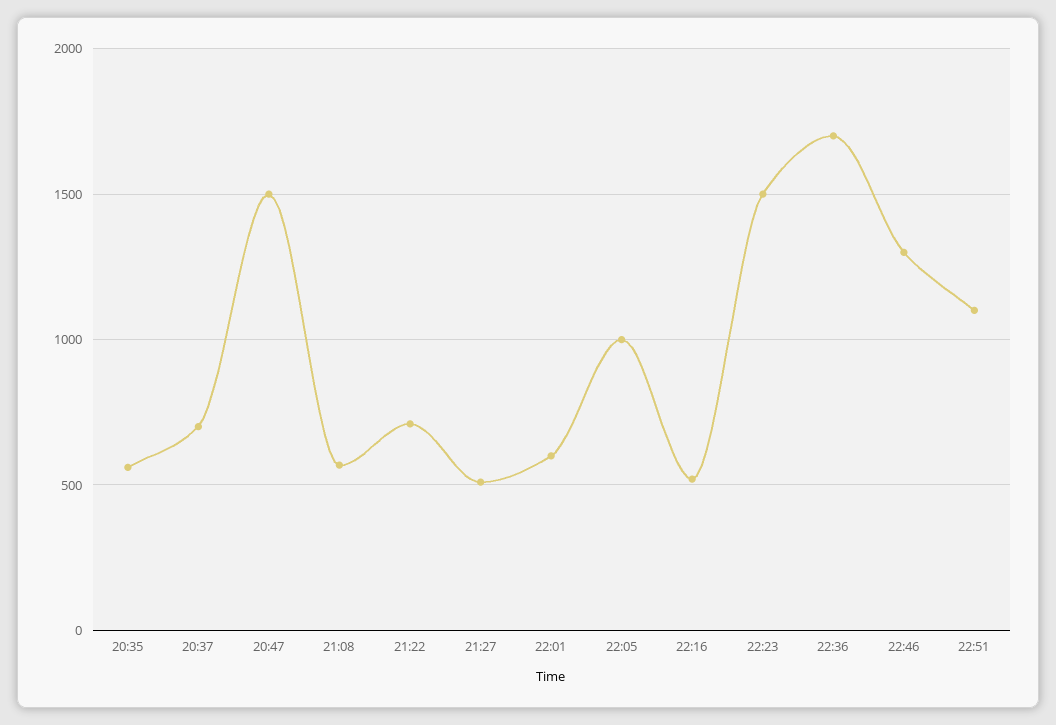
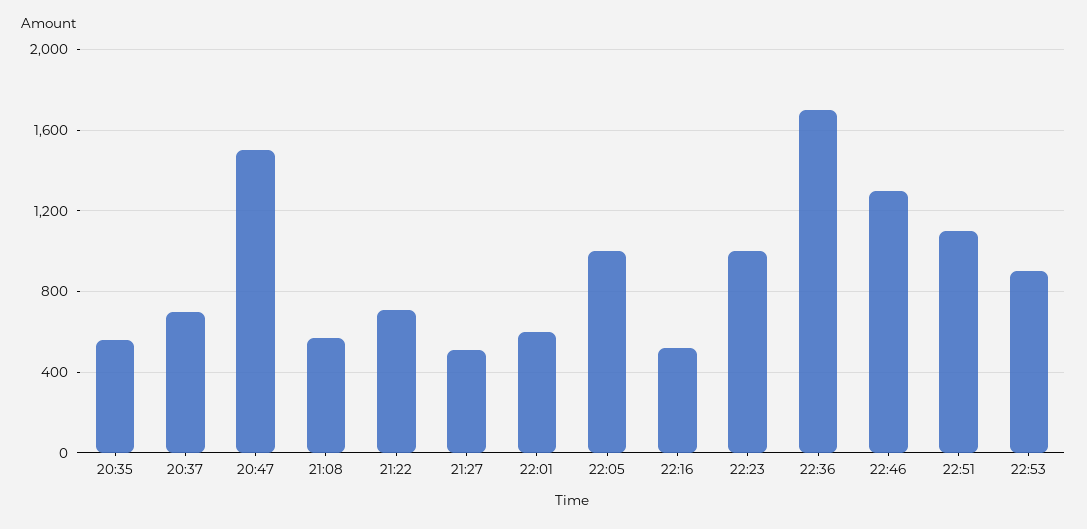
22:23: 1500 -> 1000
22:53: none -> 900

